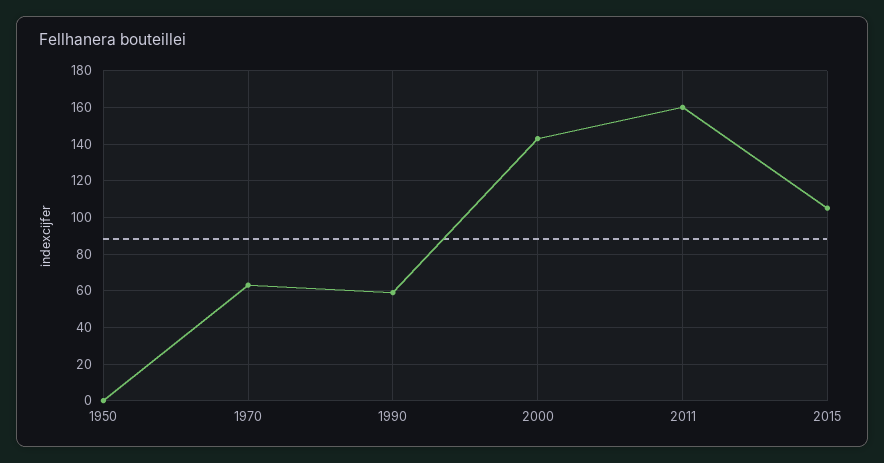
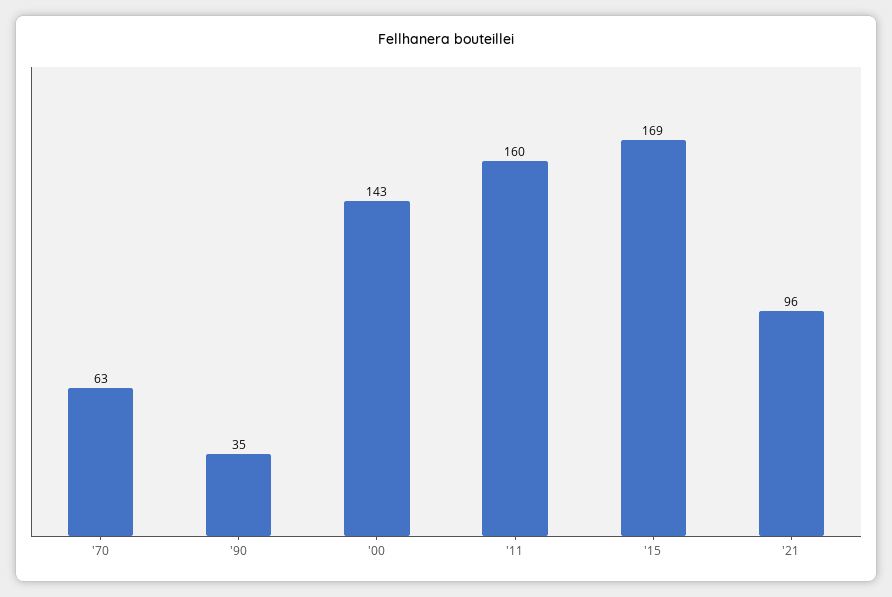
1950: 0 -> none
1990: 60 -> 35
2015: 105 -> 169
'21: none -> 96

